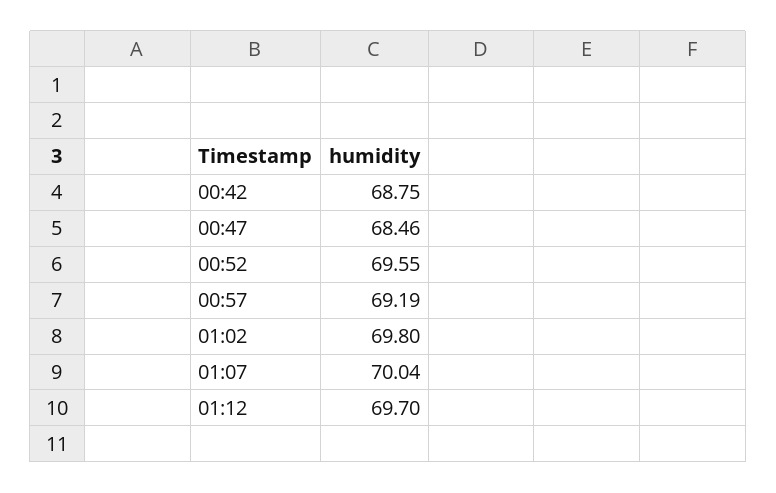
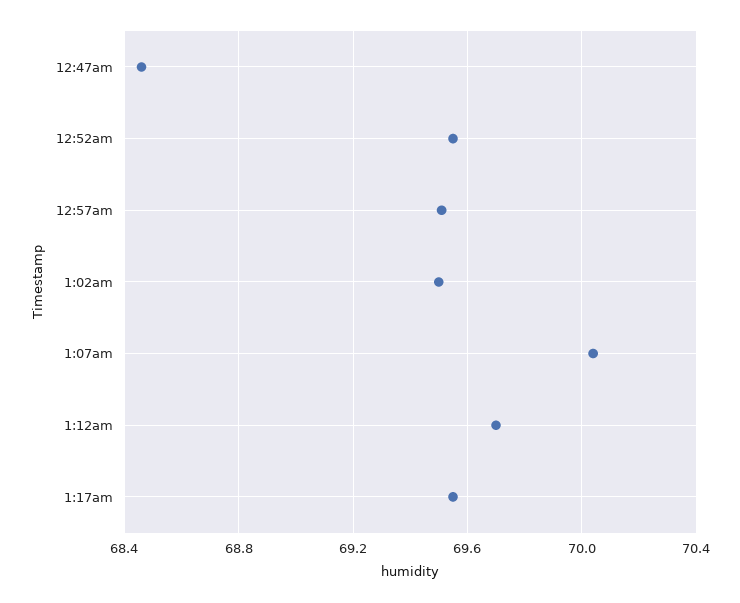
00:42: 68.75 -> none
00:57: 69.19 -> 69.5
01:02: 69.8 -> 69.5
1:17am: none -> 69.55

